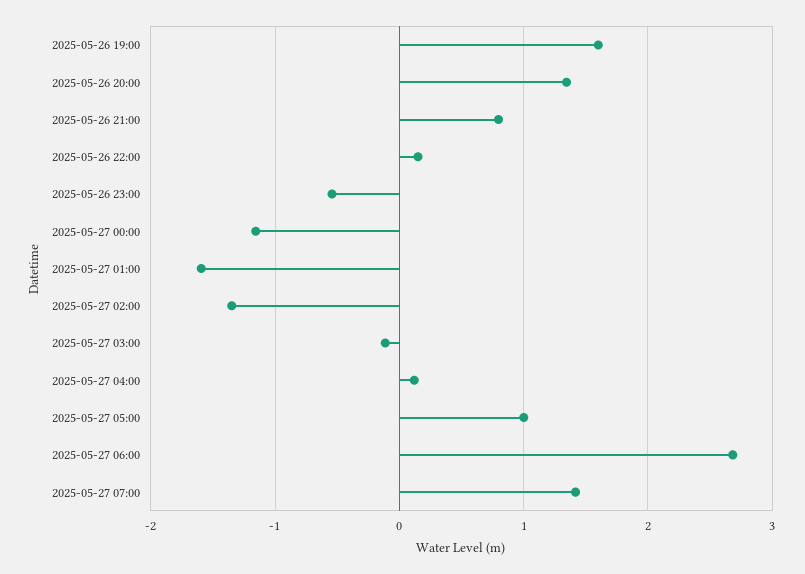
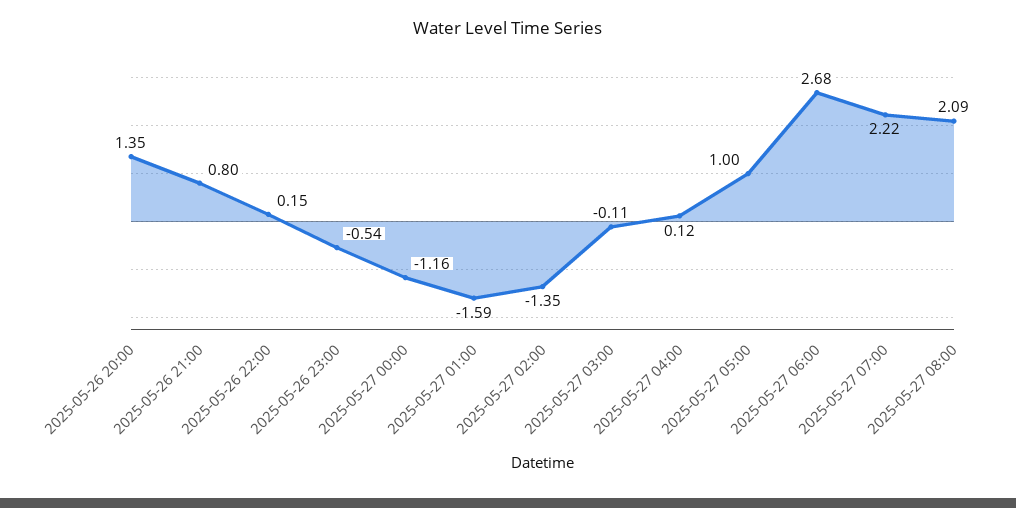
2025-05-26 19:00: 1.6 -> none
2025-05-27 07:00: 1.4 -> 2.22
2025-05-27 08:00: none -> 2.09

